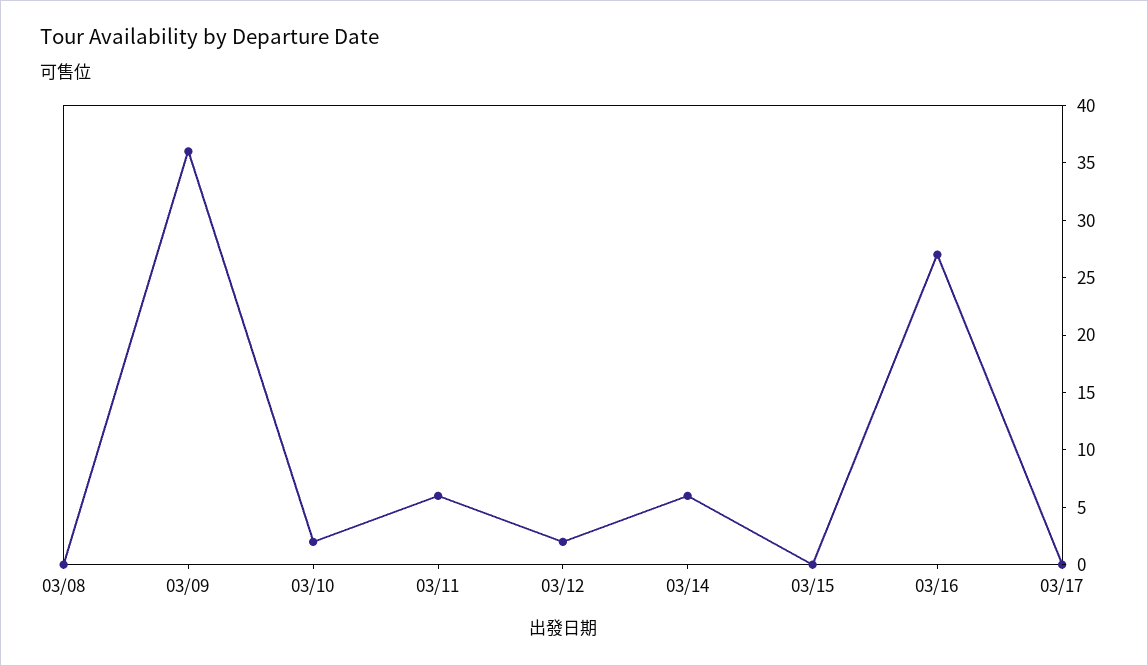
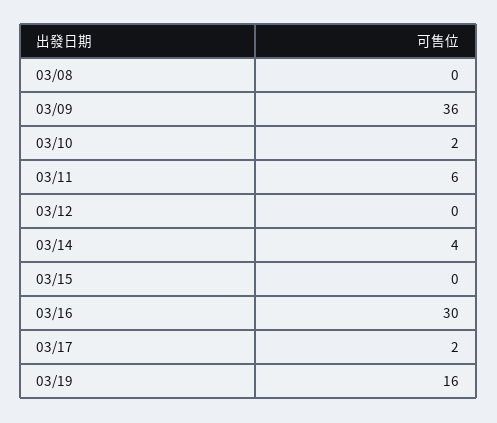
03/12: 2 -> 0
03/14: 6 -> 4
03/16: 27 -> 30
03/17: 0 -> 2
03/19: none -> 16

